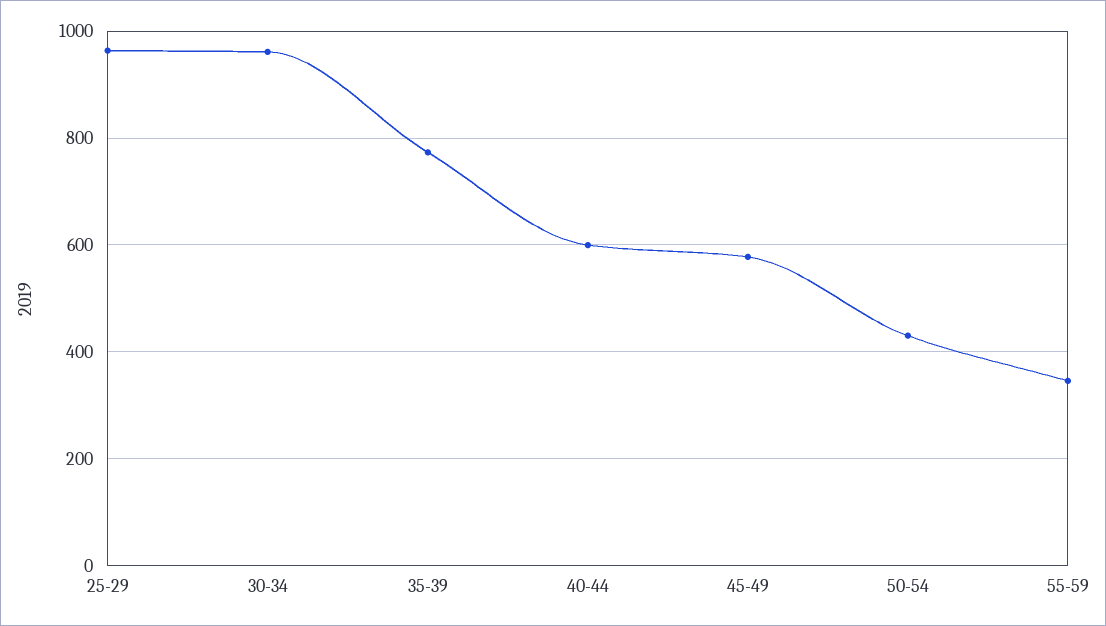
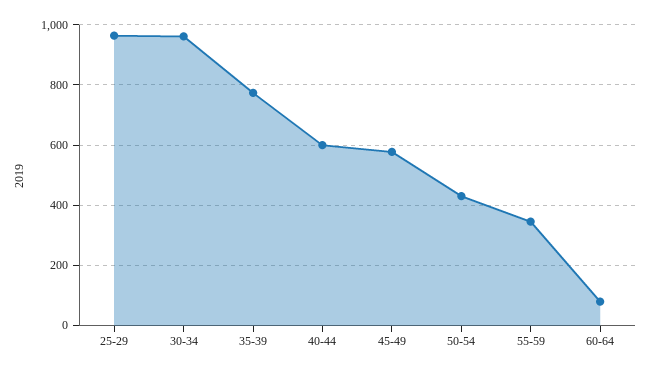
60-64: none -> 80

